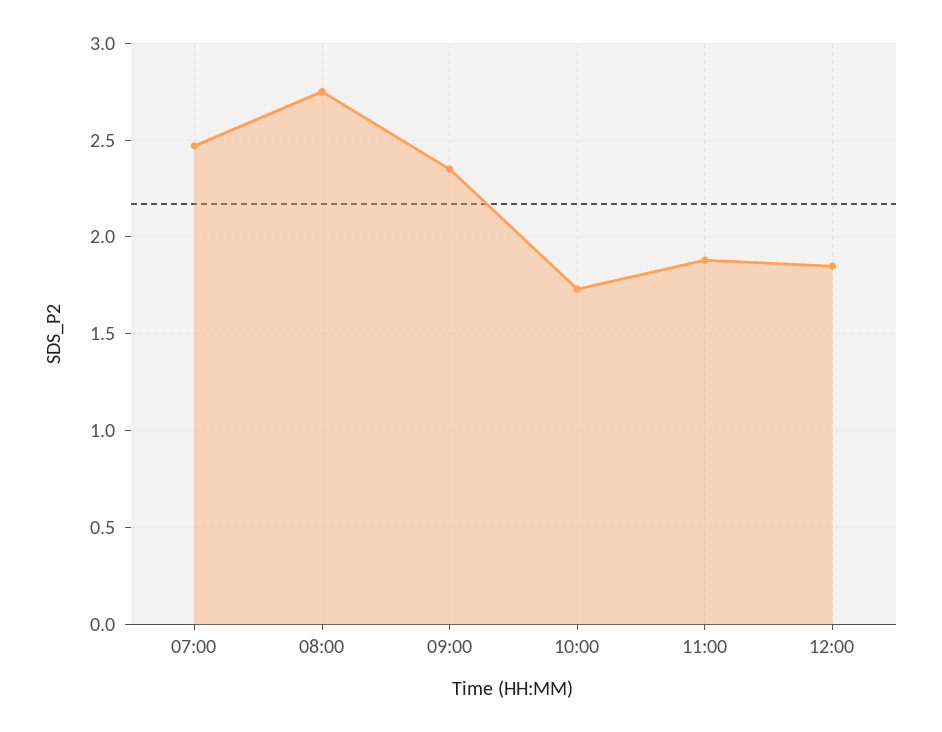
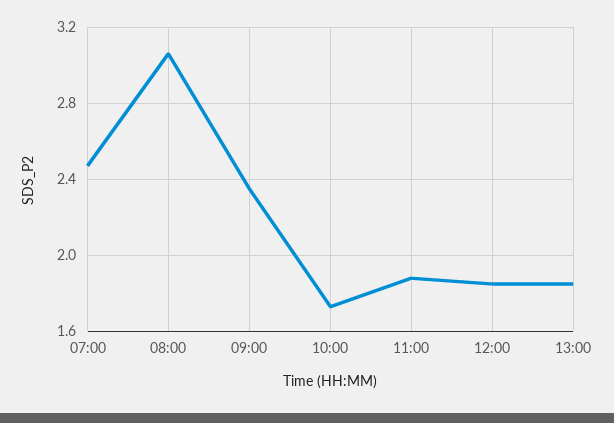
08:00: 2.75 -> 3.05
13:00: none -> 1.85

